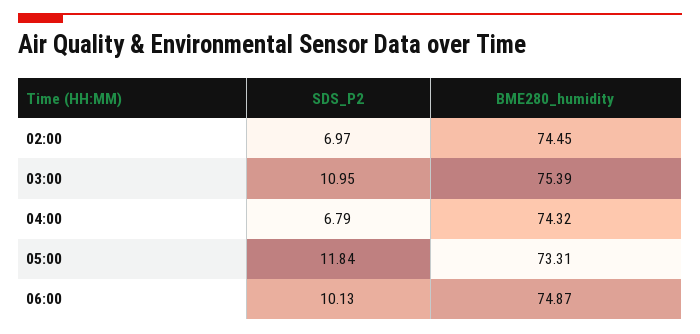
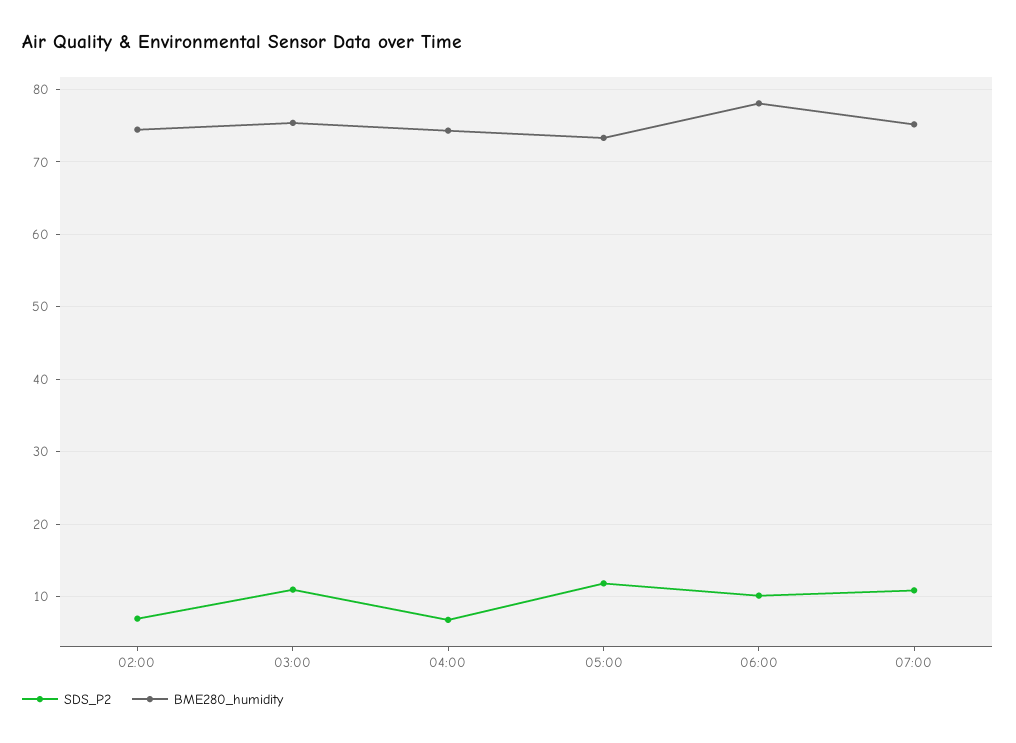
BME280_humidity, 06:00: 74.87 -> 78
SDS_P2, 07:00: none -> 11
BME280_humidity, 07:00: none -> 75

